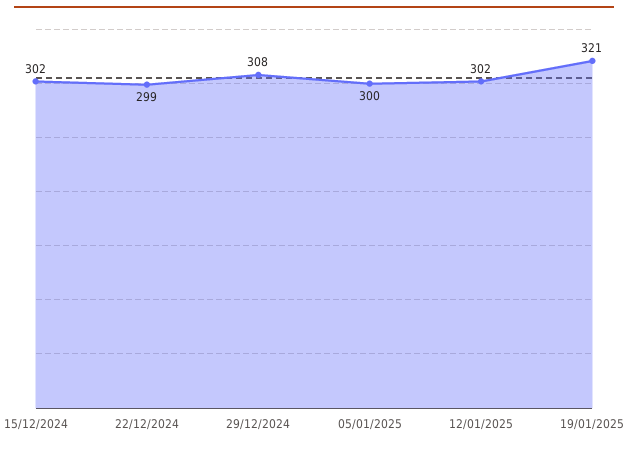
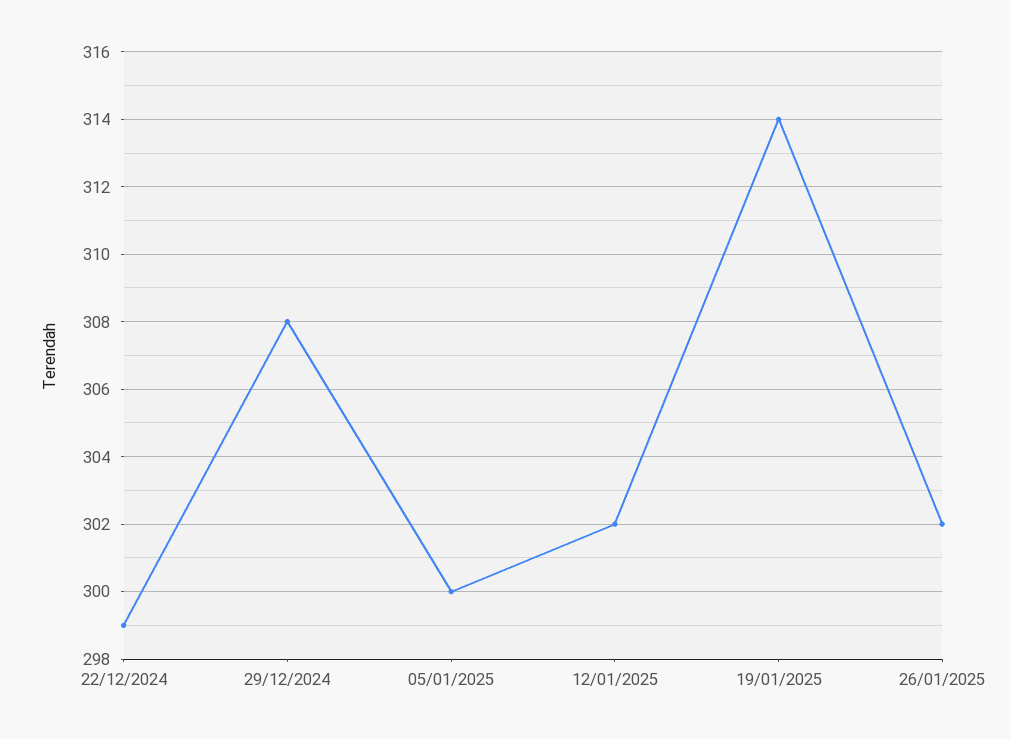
15/12/2024: 302 -> none
19/01/2025: 321 -> 314
26/01/2025: none -> 302

